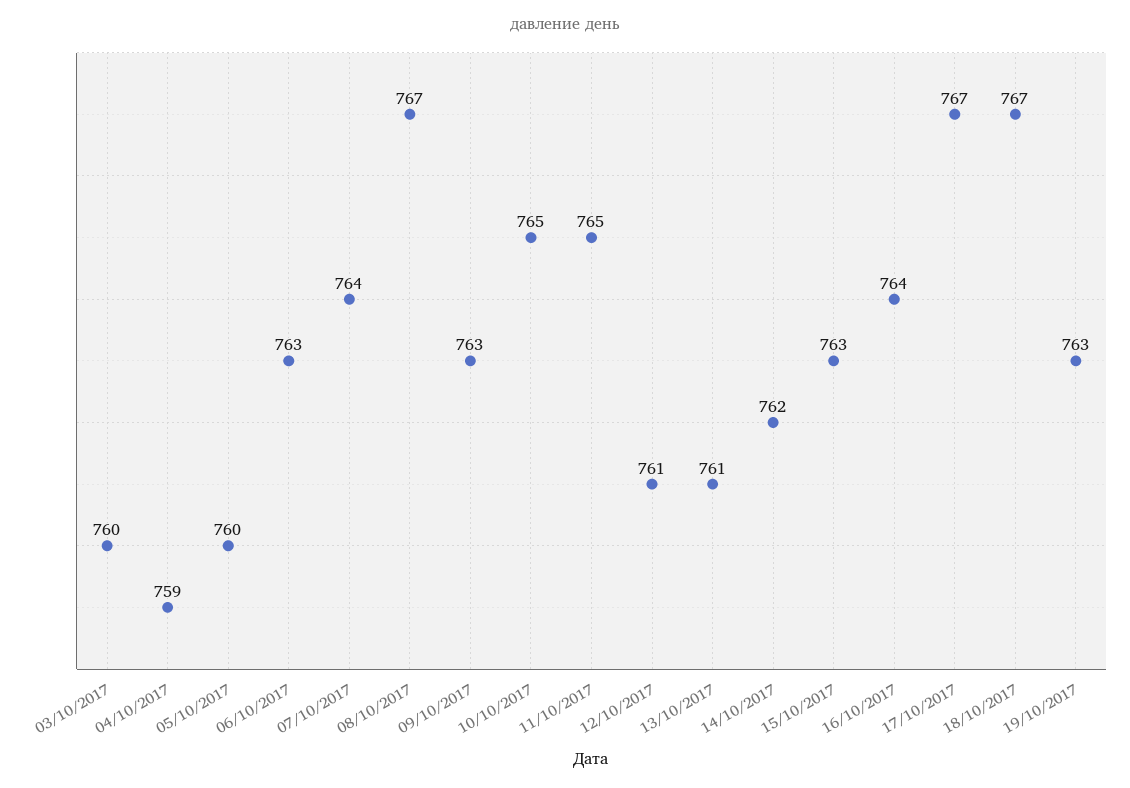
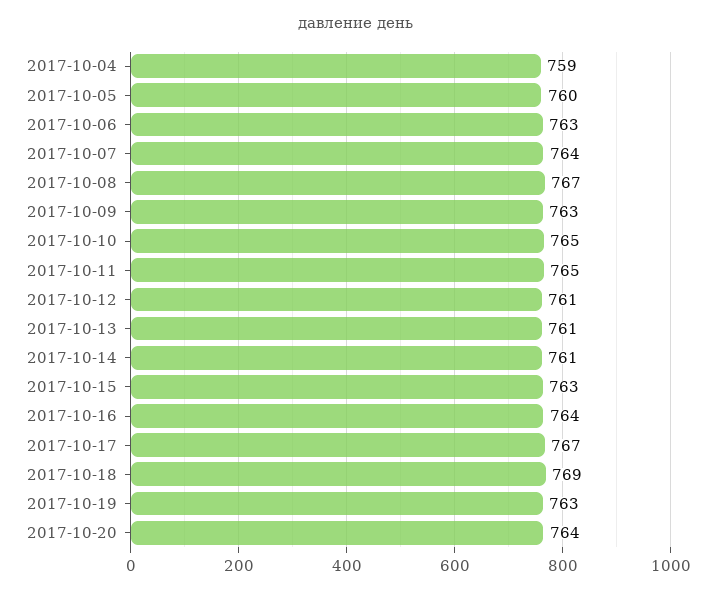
03/10/2017: 760 -> none
14/10/2017: 762 -> 761
18/10/2017: 767 -> 769
2017-10-20: none -> 764

